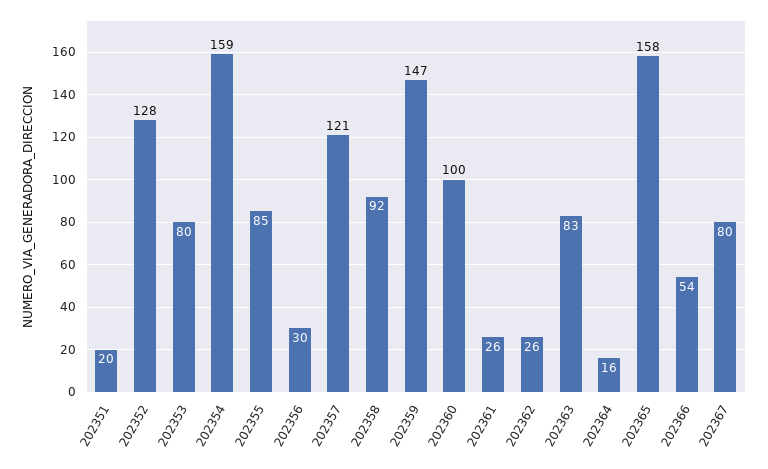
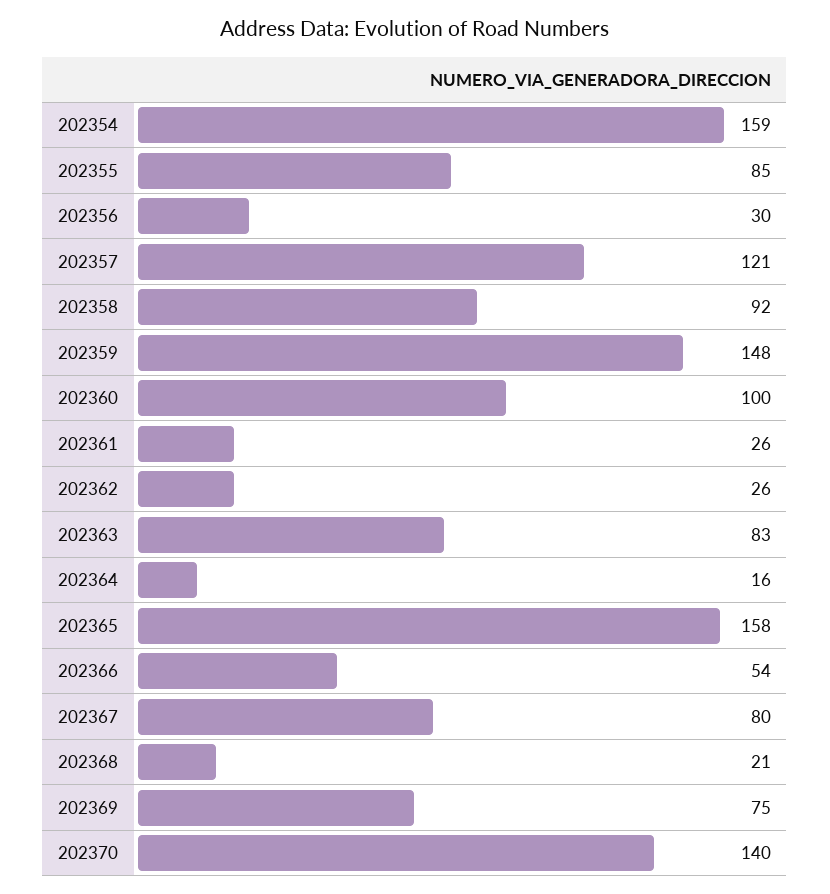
202351: 20 -> none
202352: 128 -> none
202353: 80 -> none
202359: 147 -> 148
202368: none -> 21
202369: none -> 75
202370: none -> 140

